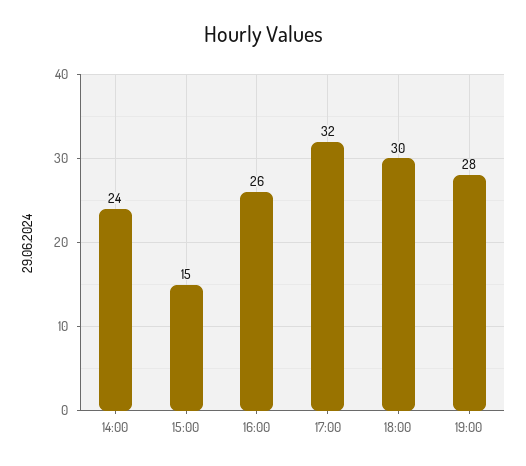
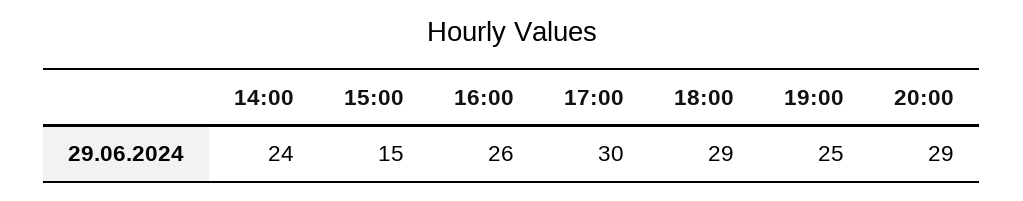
17:00: 32 -> 30
18:00: 30 -> 29
19:00: 28 -> 25
20:00: none -> 29

